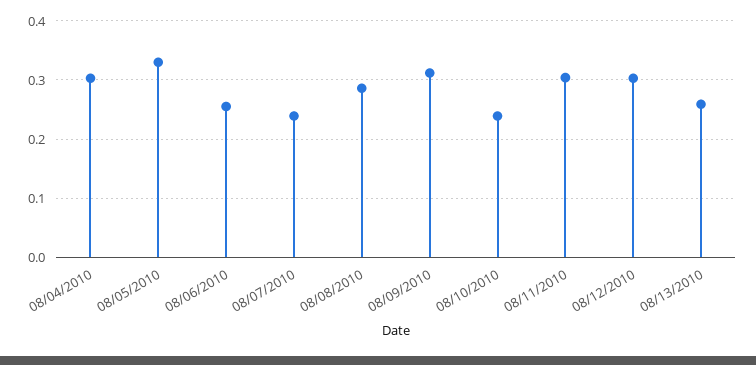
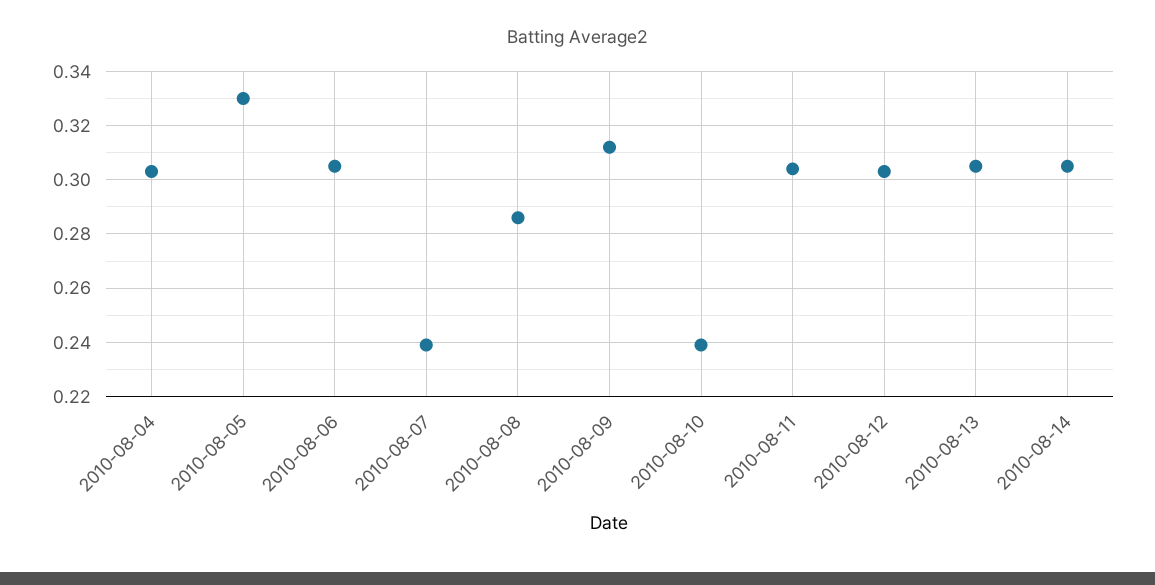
08/06/2010: 0.26 -> 0.305
08/13/2010: 0.26 -> 0.305
2010-08-14: none -> 0.305

